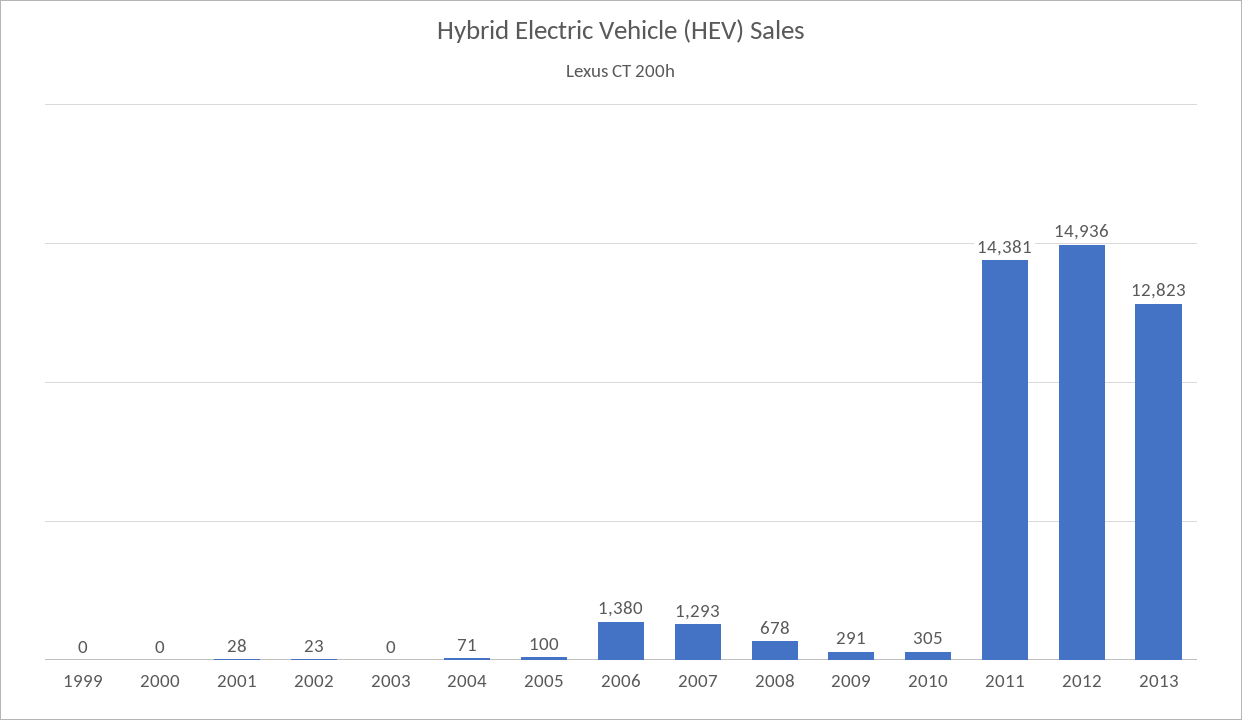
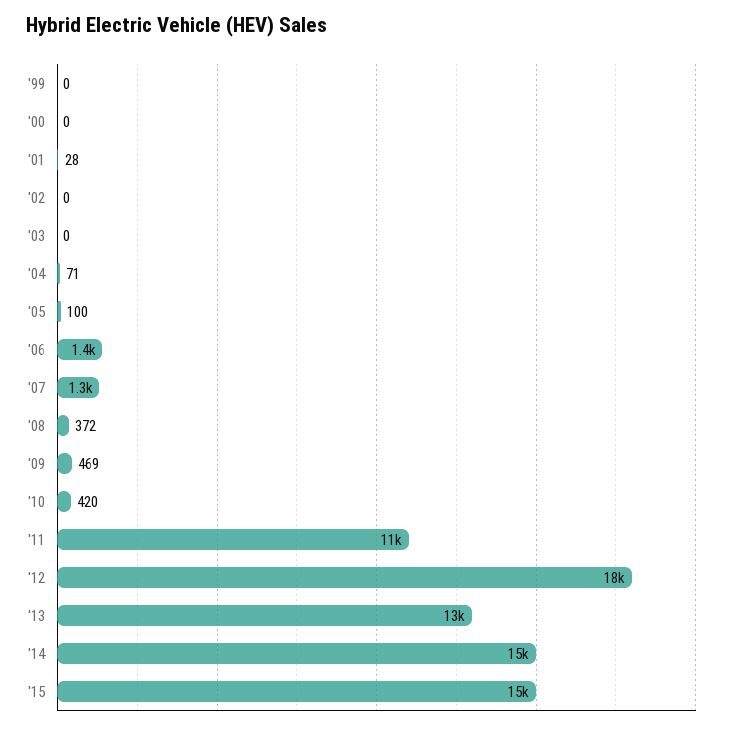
2002: 23 -> 0
2008: 678 -> 372
2009: 291 -> 469
2010: 305 -> 420
2011: 14381 -> 11000
2012: 14936 -> 18000
'14: none -> 15000
'15: none -> 15000

